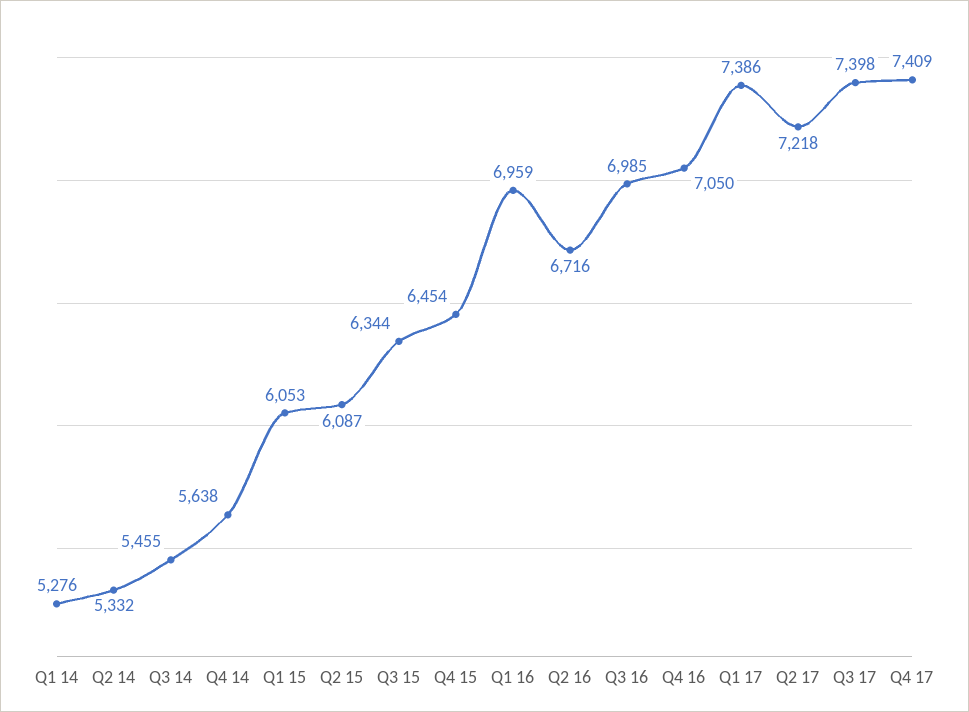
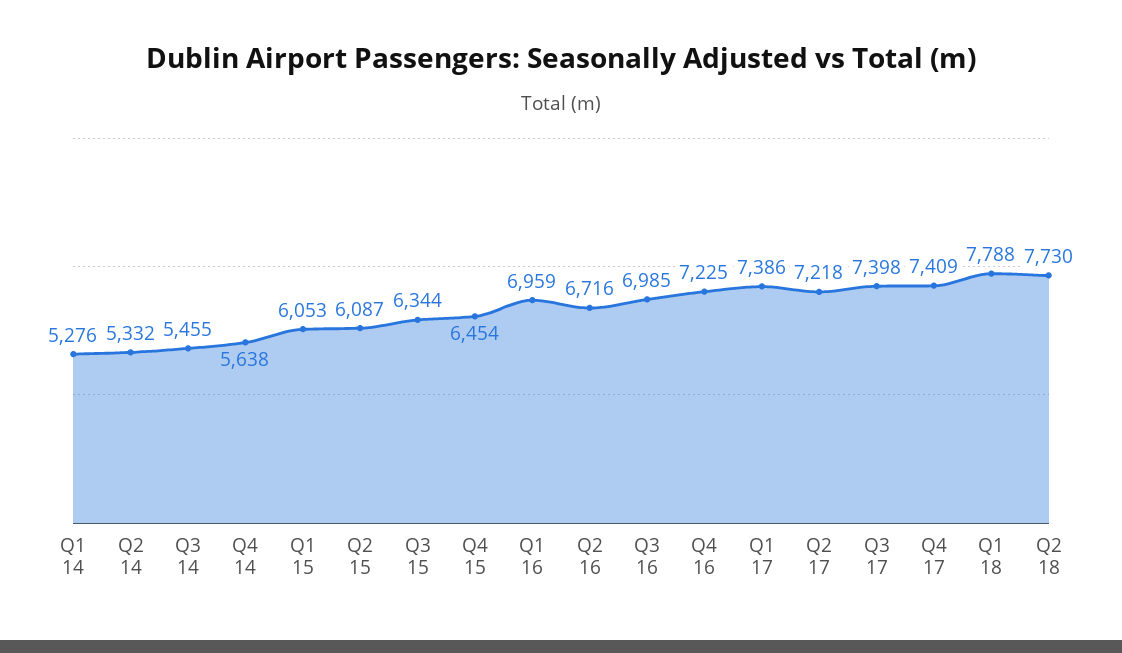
Q4 16: 7050 -> 7225
Q1 18: none -> 7788
Q2 18: none -> 7730

